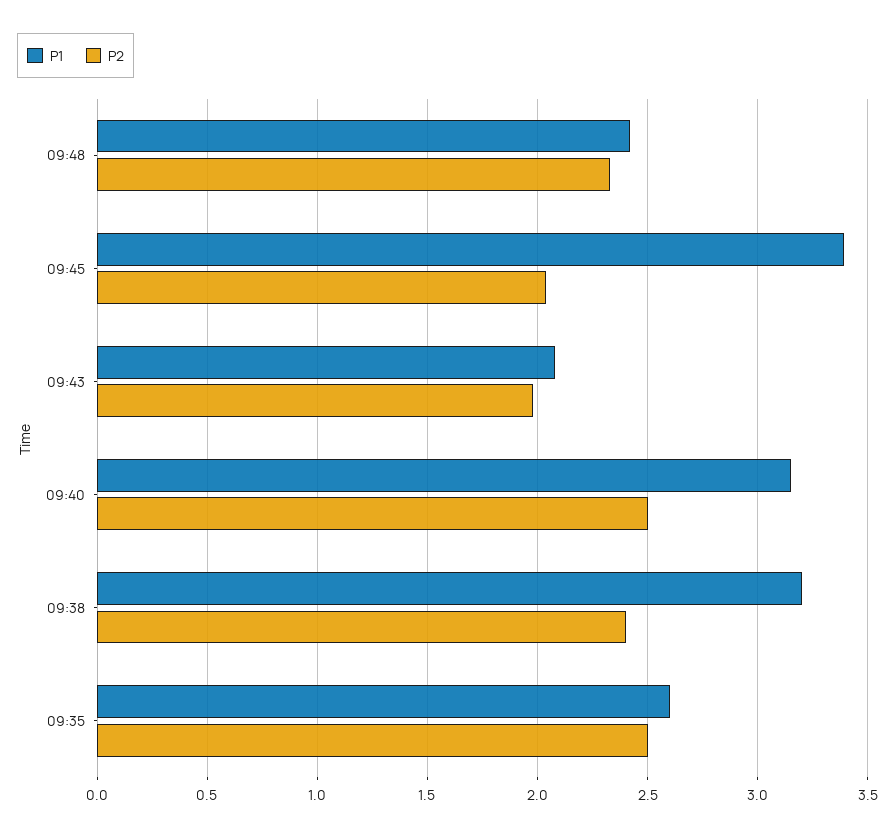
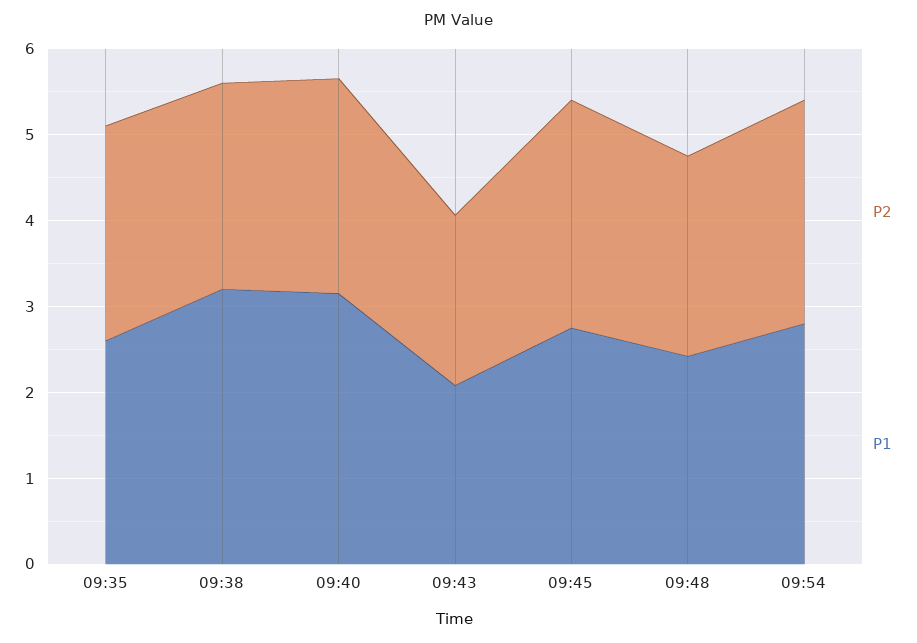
P1, 09:45: 3.4 -> 2.8
P2, 09:45: 2.05 -> 2.6
P2, 09:54: none -> 2.6
P1, 09:54: none -> 2.8

